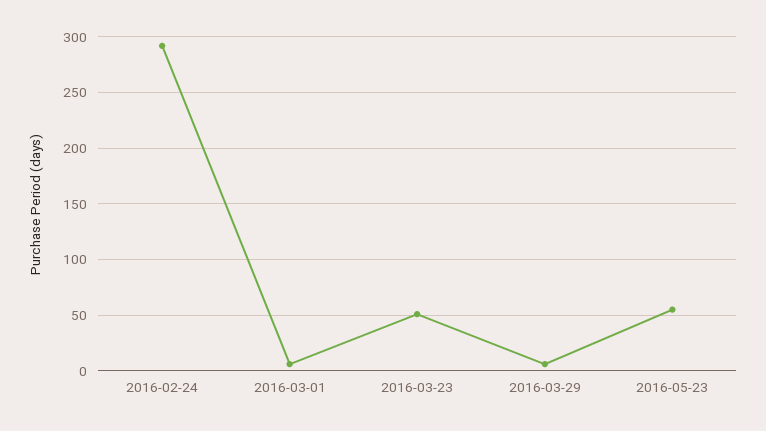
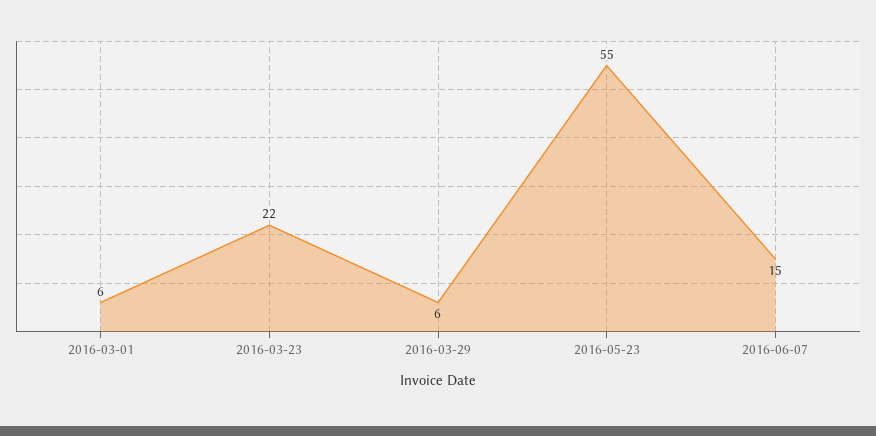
2016-02-24: 290 -> none
2016-03-23: 50 -> 22
2016-06-07: none -> 15

